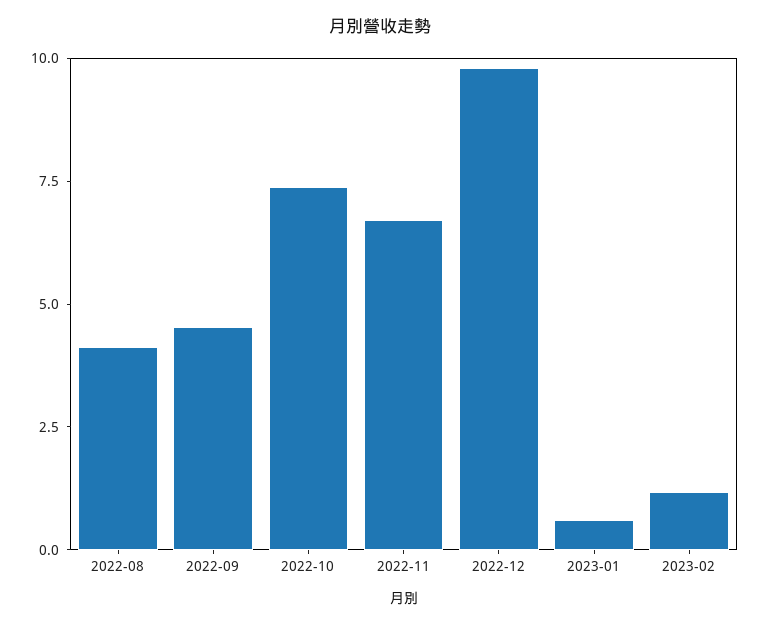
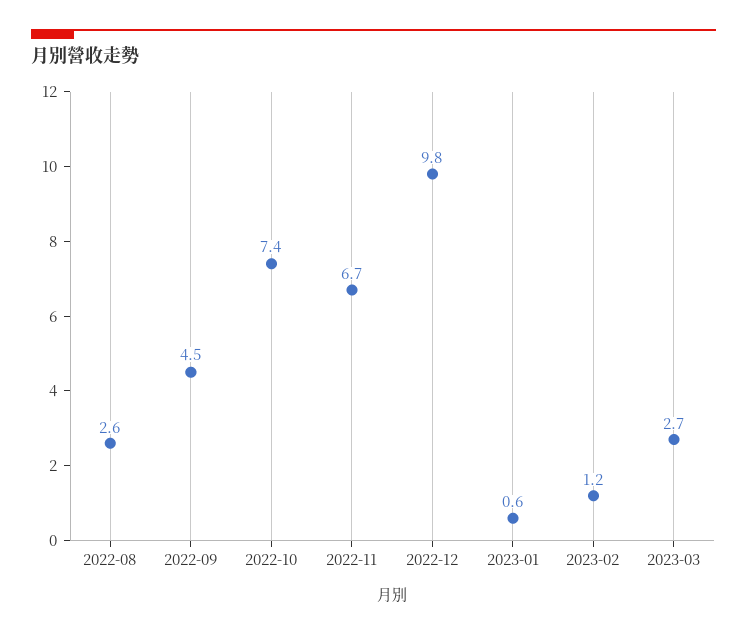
2022-08: 4 -> 2.6
2023-03: none -> 2.7

